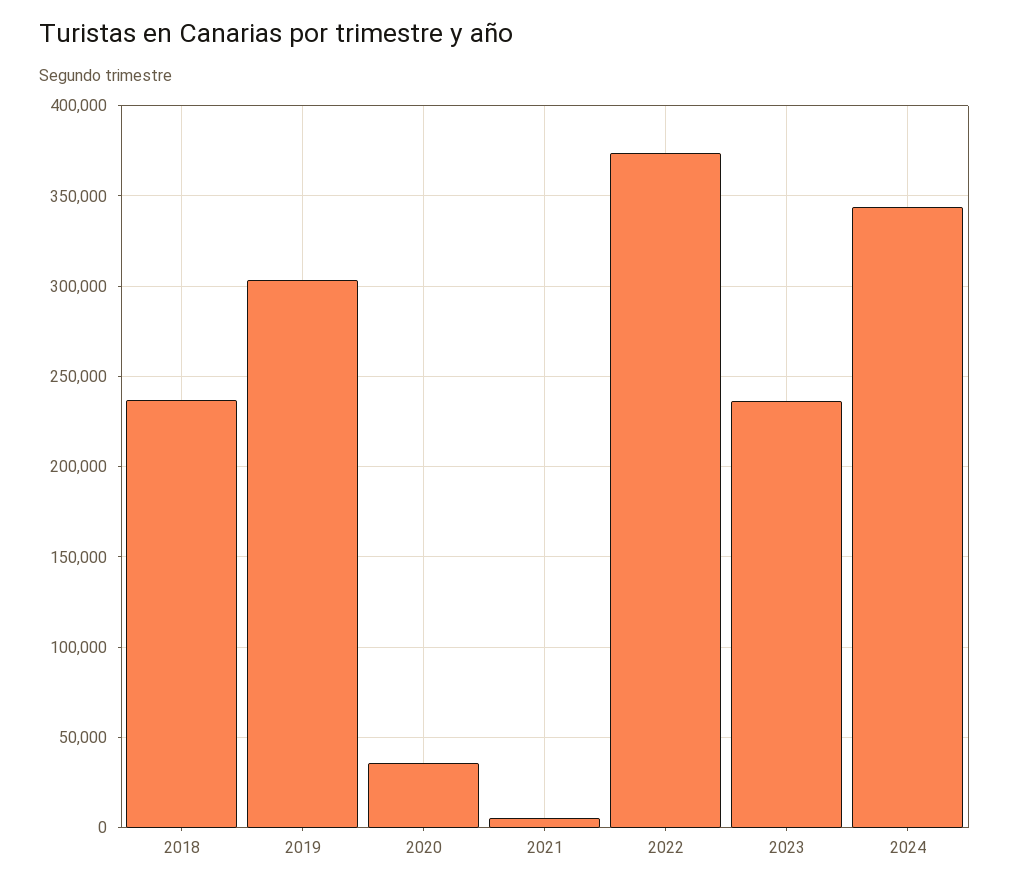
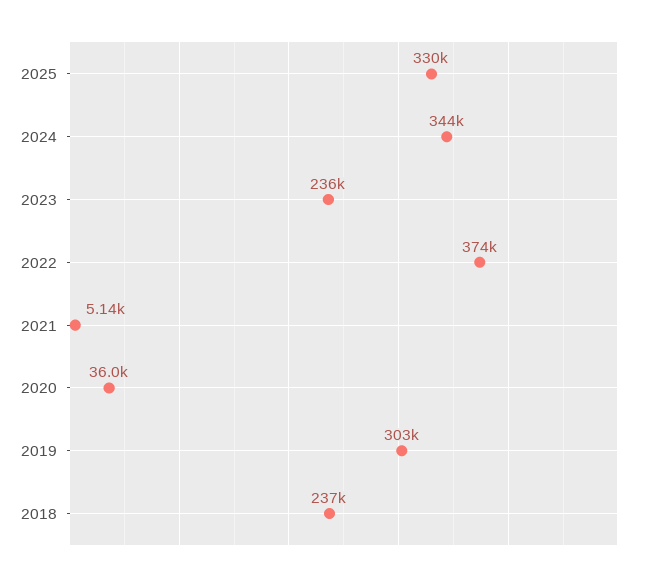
2025: none -> 330000

